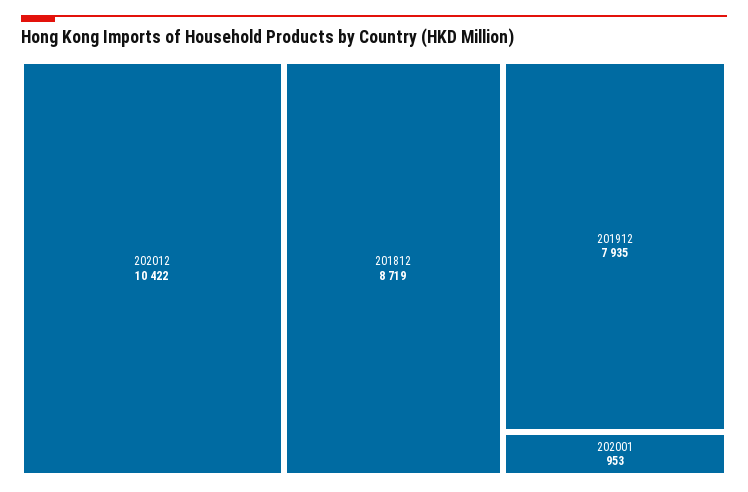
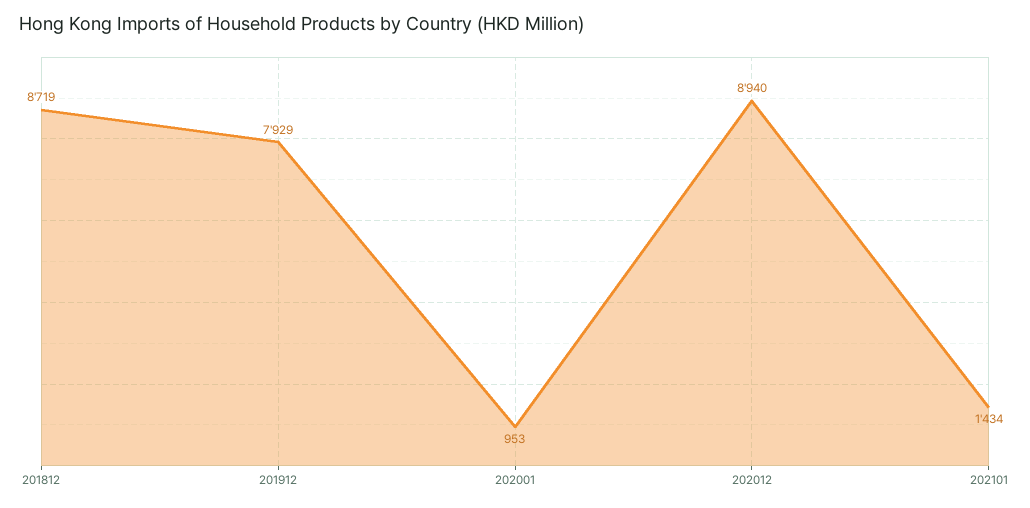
202012: 10422 -> 8940
201912: 7935 -> 7929
202101: none -> 1434

